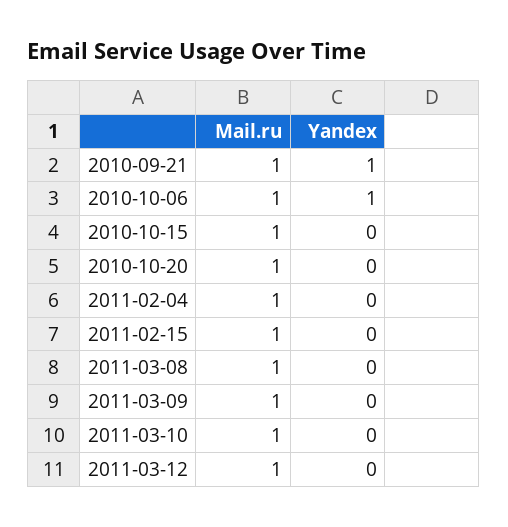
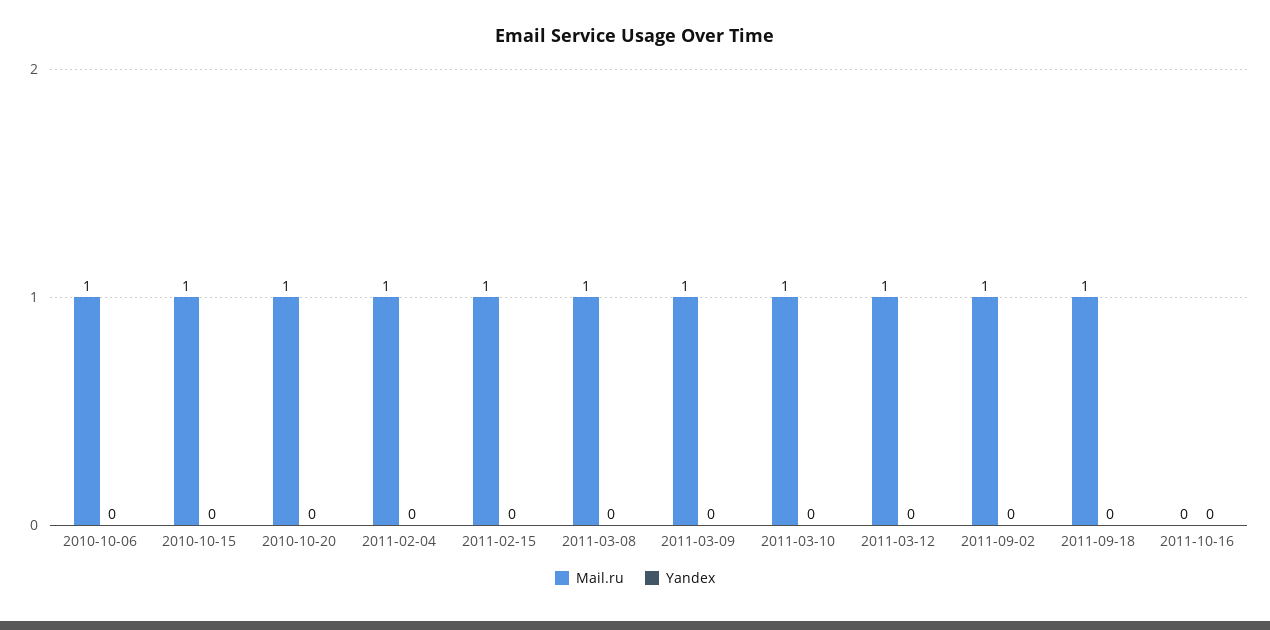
Mail.ru, 2010-09-21: 1 -> none
Yandex, 2010-09-21: 1 -> none
Yandex, 2010-10-06: 1 -> 0
Mail.ru, 2011-09-02: none -> 1
Yandex, 2011-09-02: none -> 0
Mail.ru, 2011-09-18: none -> 1
Yandex, 2011-09-18: none -> 0
Mail.ru, 2011-10-16: none -> 0
Yandex, 2011-10-16: none -> 0

